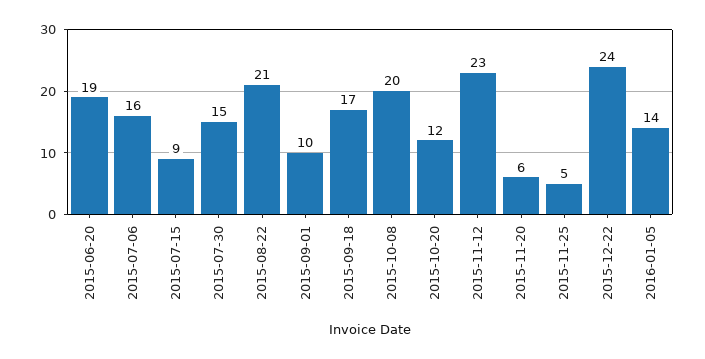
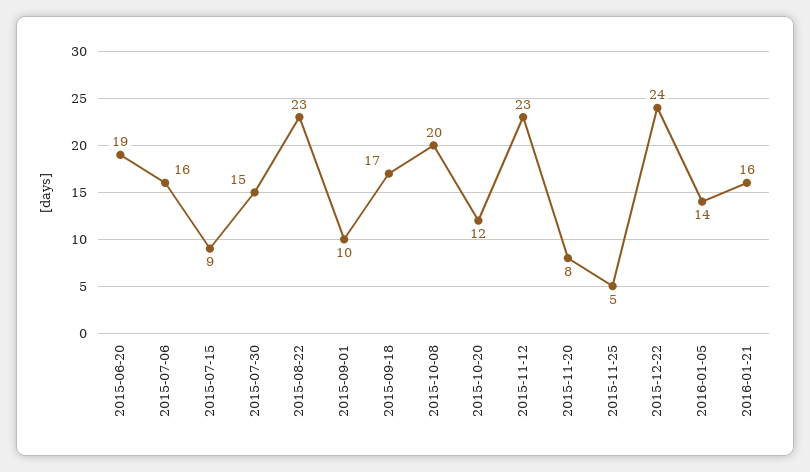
2015-08-22: 21 -> 23
2015-11-20: 6 -> 8
2016-01-21: none -> 16

